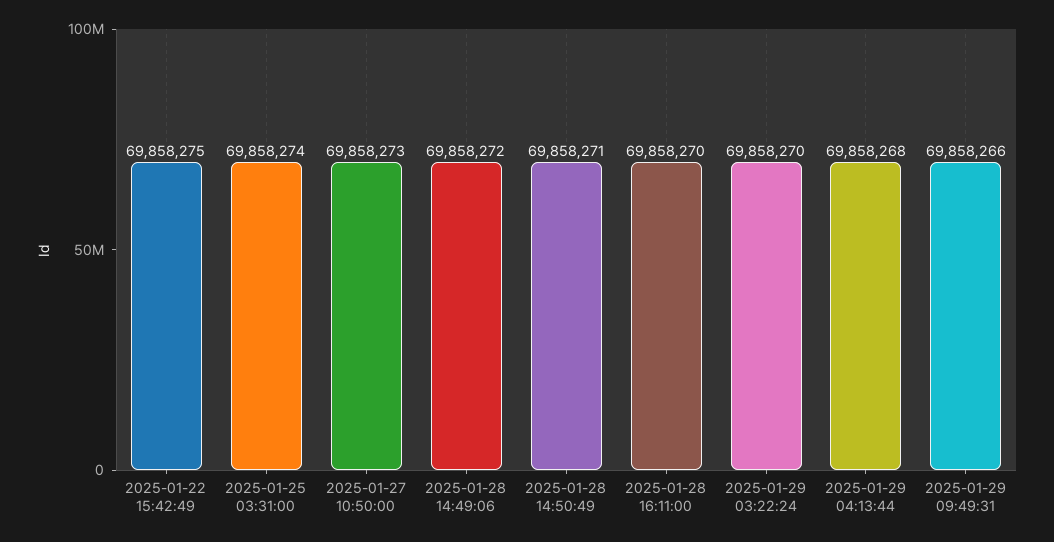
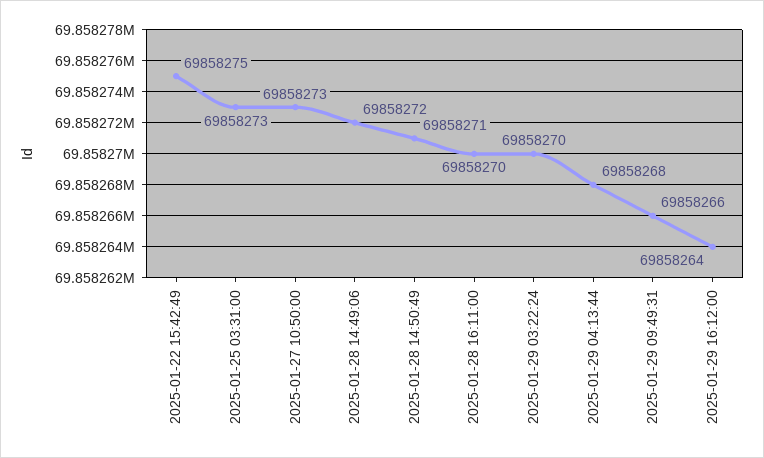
2025-01-25 03:31:00: 69858274 -> 69858273
2025-01-29 16:12:00: none -> 69858264

